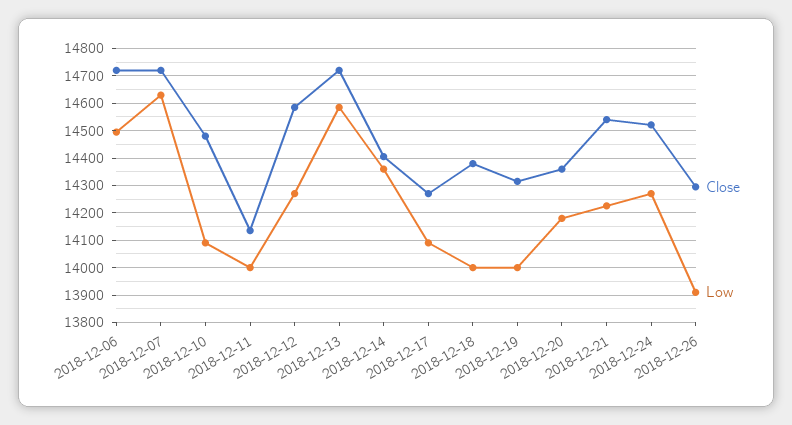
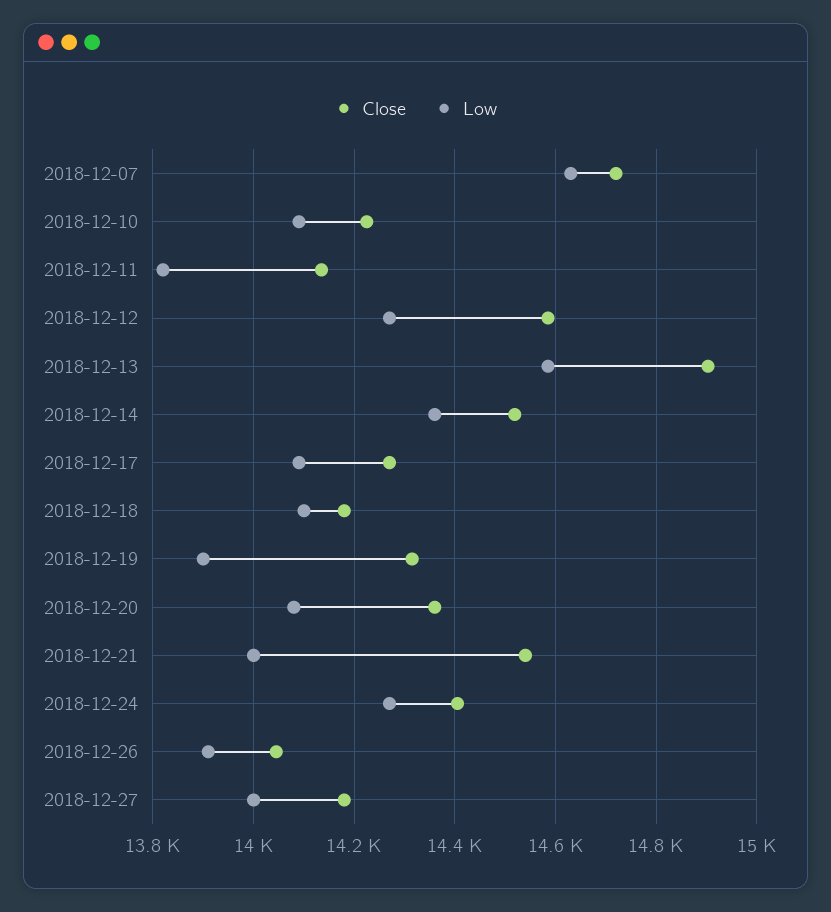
Close, 2018-12-06: 14725 -> none
Low, 2018-12-06: 14500 -> none
Close, 2018-12-10: 14475 -> 14220
Low, 2018-12-11: 14000 -> 13820
Close, 2018-12-13: 14725 -> 14900
Close, 2018-12-14: 14400 -> 14520
Close, 2018-12-18: 14375 -> 14180
Low, 2018-12-18: 14000 -> 14100
Low, 2018-12-19: 14000 -> 13900
Low, 2018-12-20: 14175 -> 14080
Low, 2018-12-21: 14225 -> 14000
Close, 2018-12-24: 14525 -> 14400
Close, 2018-12-26: 14300 -> 14040
Close, 2018-12-27: none -> 14180
Low, 2018-12-27: none -> 14000

